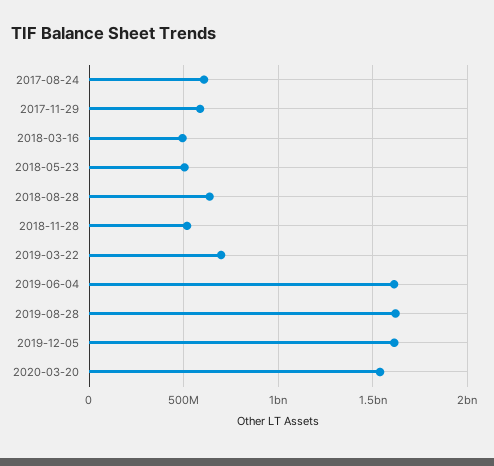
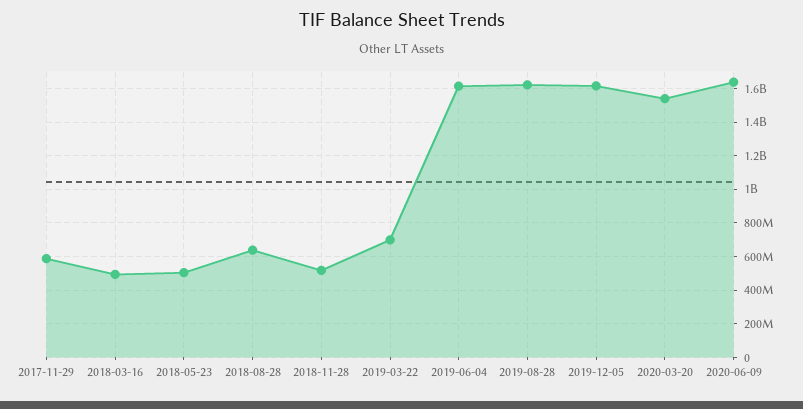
2017-08-24: 600000000 -> none
2020-06-09: none -> 1650000000

